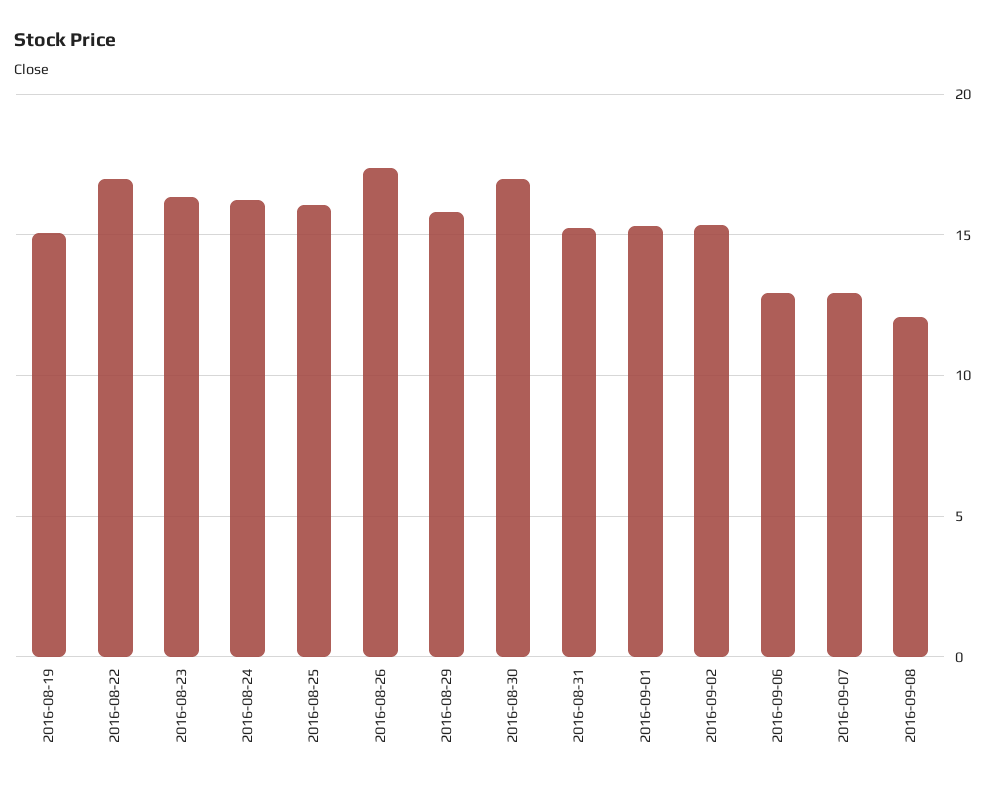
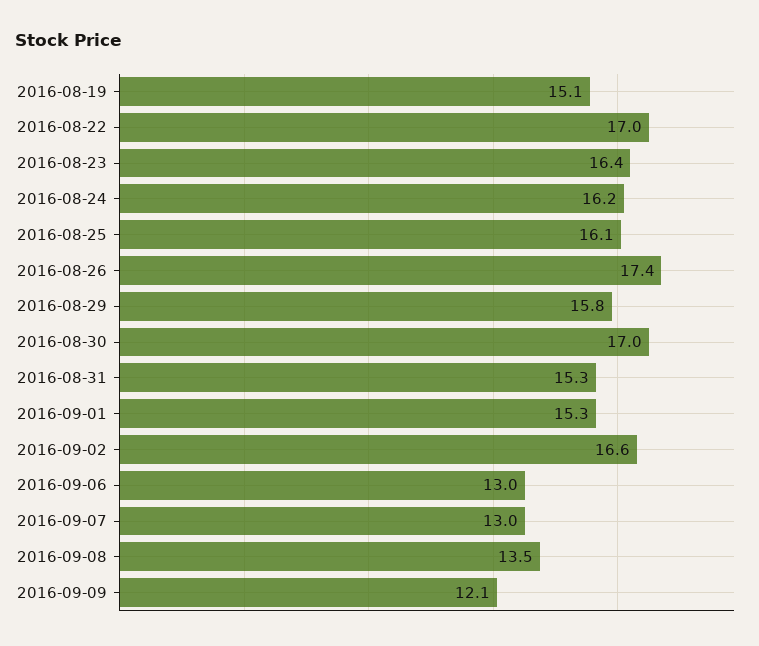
2016-09-02: 15.5 -> 16.6
2016-09-08: 12 -> 13.5
2016-09-09: none -> 12.1

